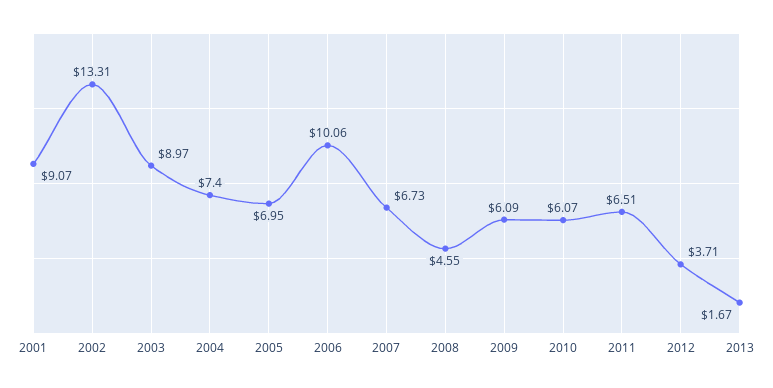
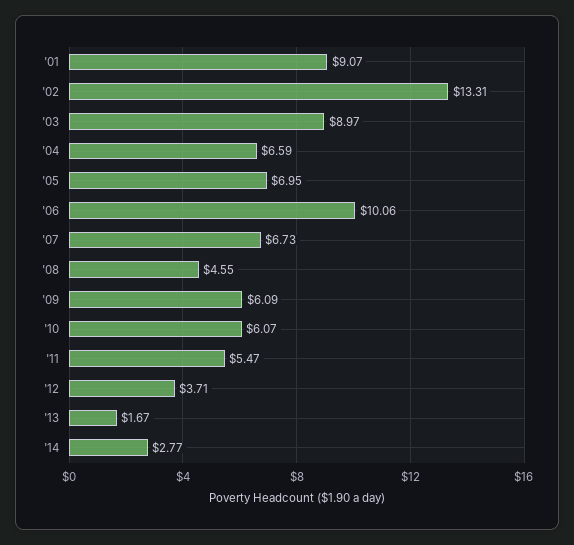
2004: 7.4 -> 6.59
2011: 6.51 -> 5.47
'14: none -> 2.77

